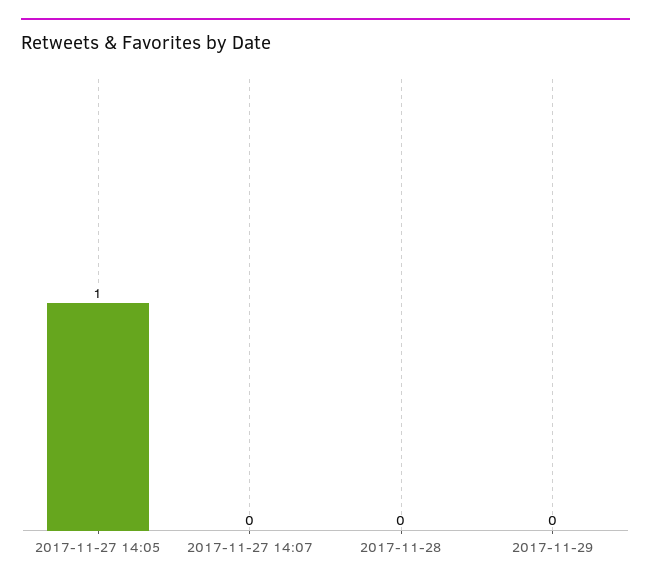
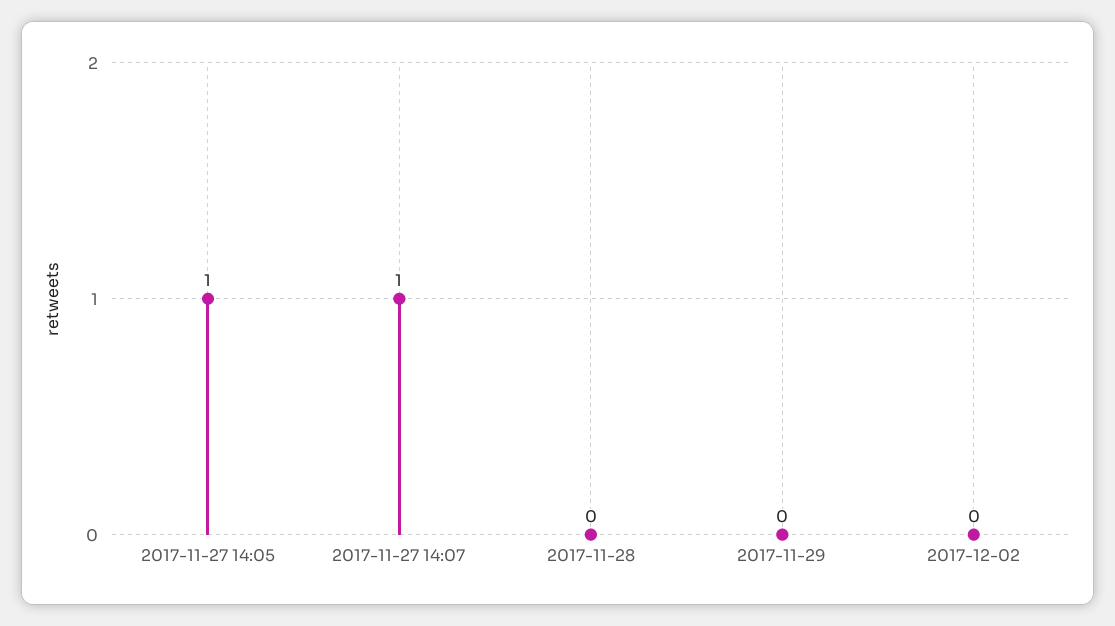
2017-11-27 14:07: 0 -> 1
2017-12-02: none -> 0

